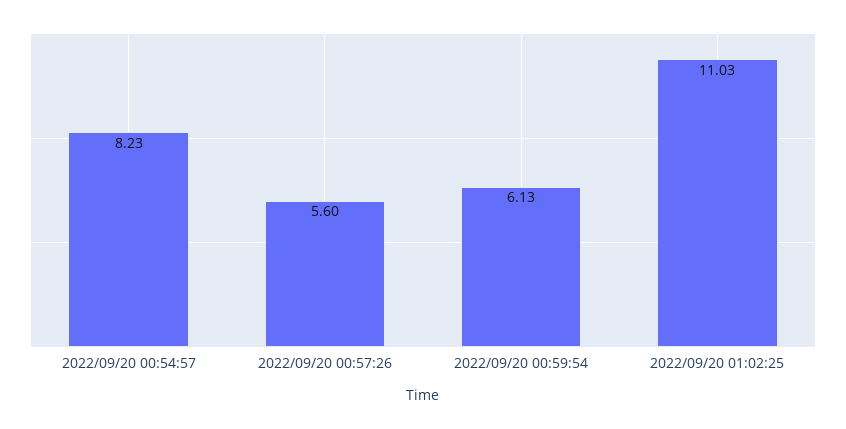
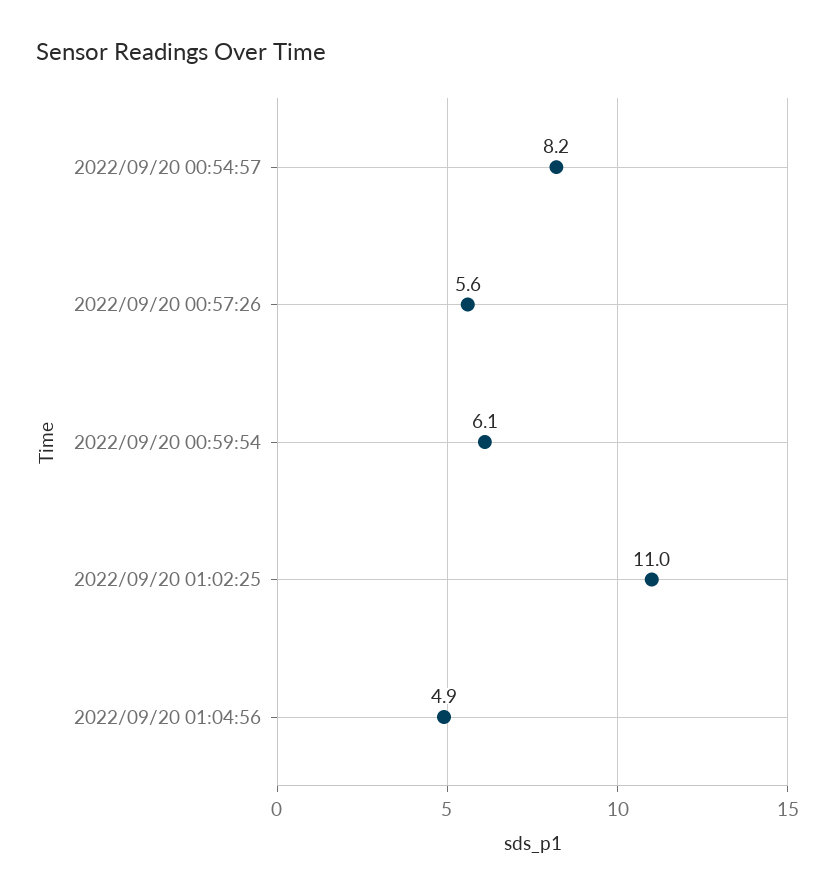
2022/09/20 01:04:56: none -> 4.9

